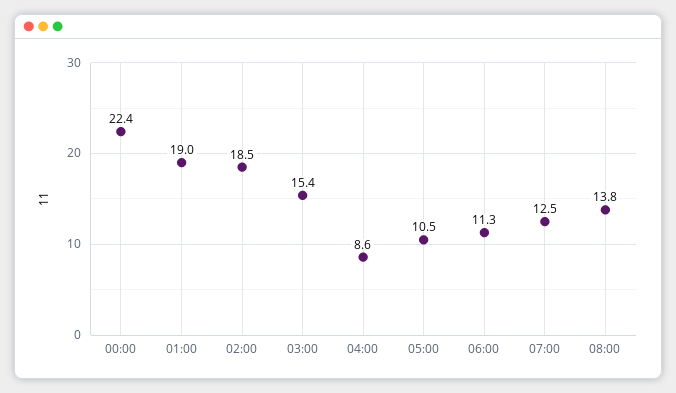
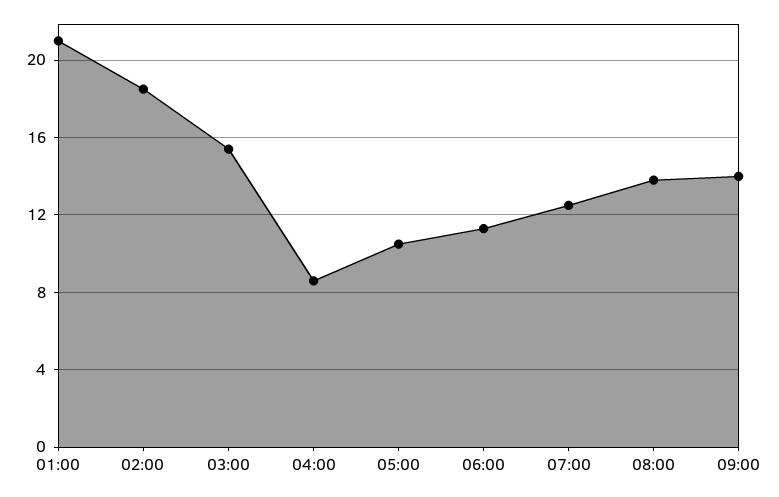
00:00: 22.4 -> none
01:00: 19 -> 21
09:00: none -> 14

